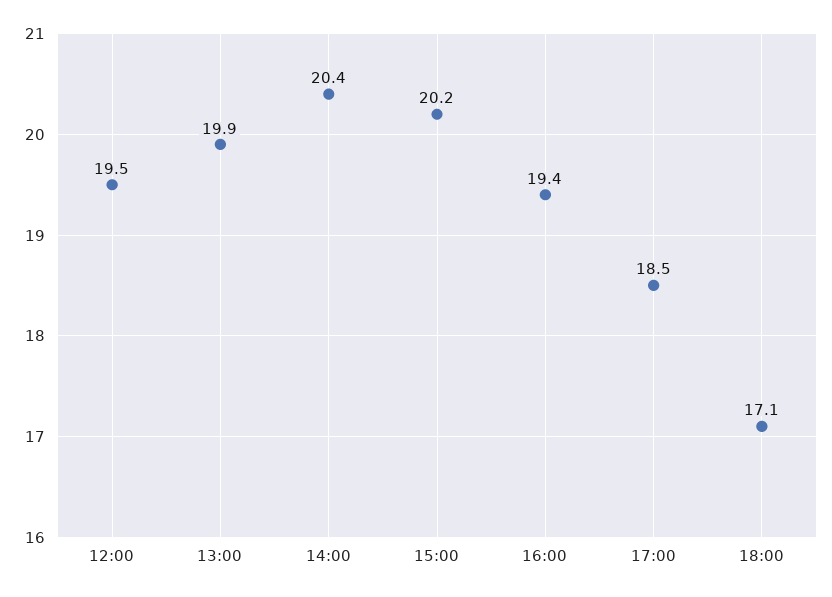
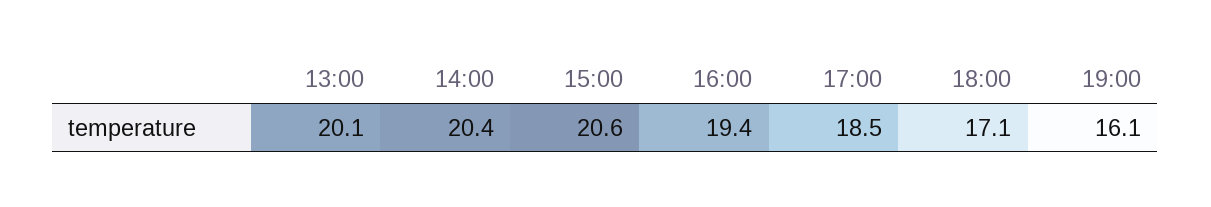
12:00: 19.5 -> none
13:00: 19.9 -> 20.1
15:00: 20.2 -> 20.6
19:00: none -> 16.1

